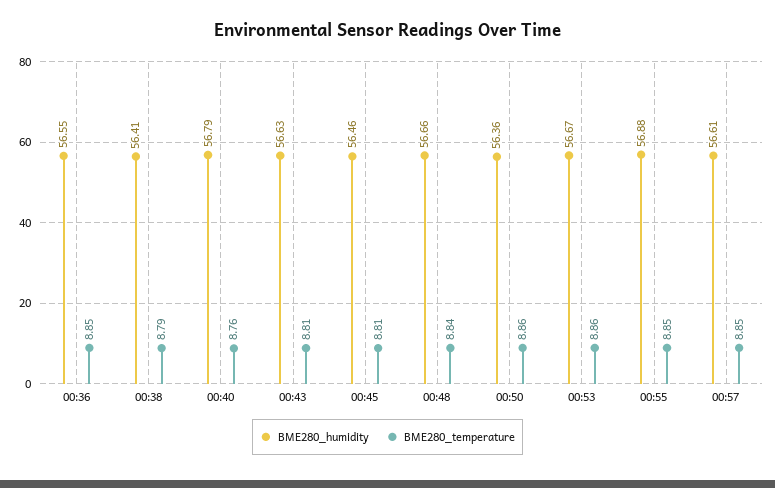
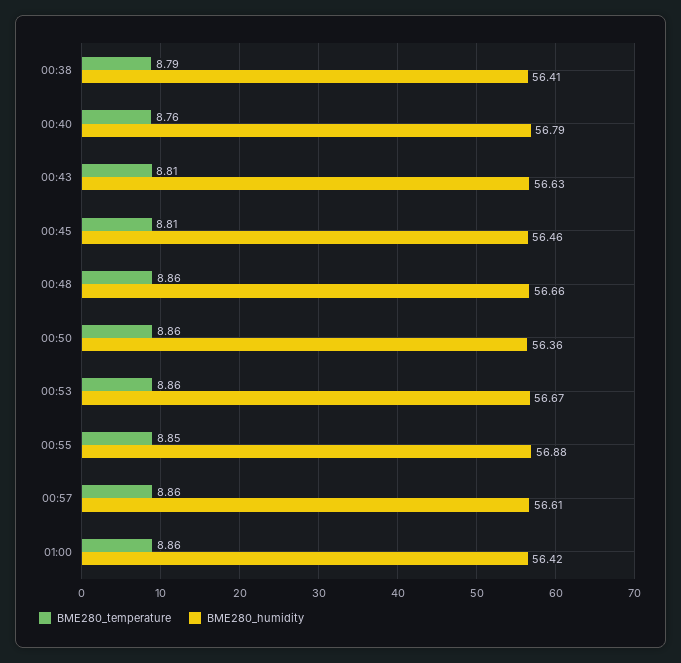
BME280_humidity, 00:36: 56.55 -> none
BME280_temperature, 00:36: 8.85 -> none
BME280_temperature, 00:48: 8.84 -> 8.86
BME280_temperature, 00:57: 8.85 -> 8.86
BME280_temperature, 01:00: none -> 8.86
BME280_humidity, 01:00: none -> 56.42

